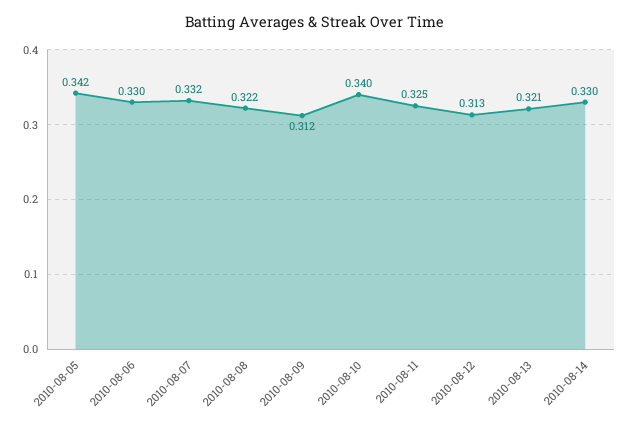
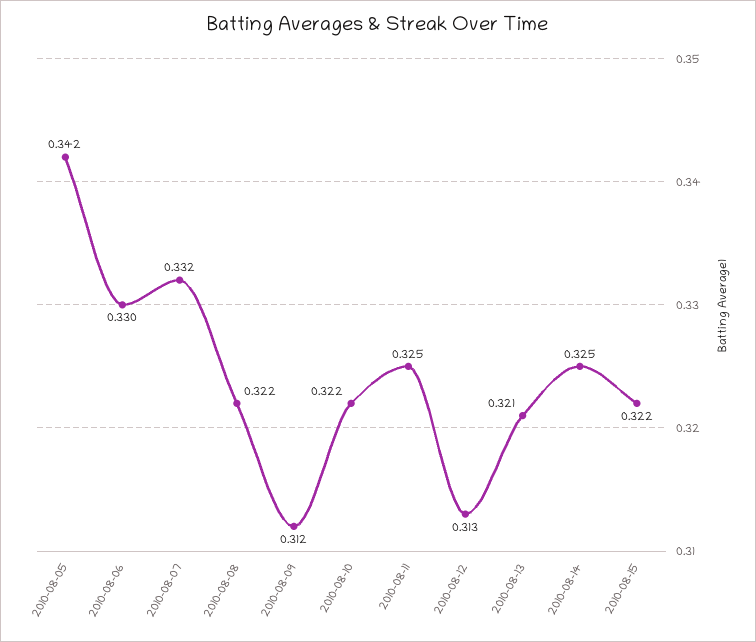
2010-08-10: 0.34 -> 0.322
2010-08-14: 0.33 -> 0.325
2010-08-15: none -> 0.322

